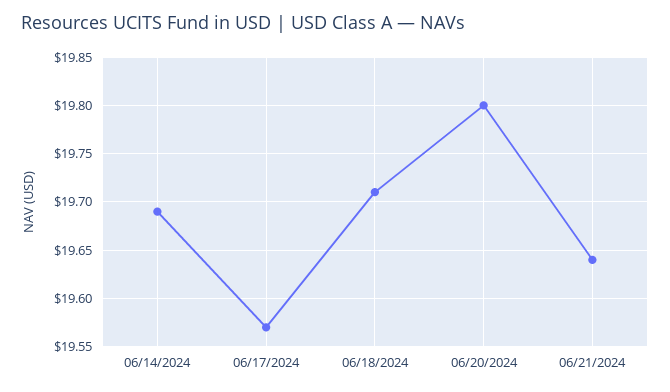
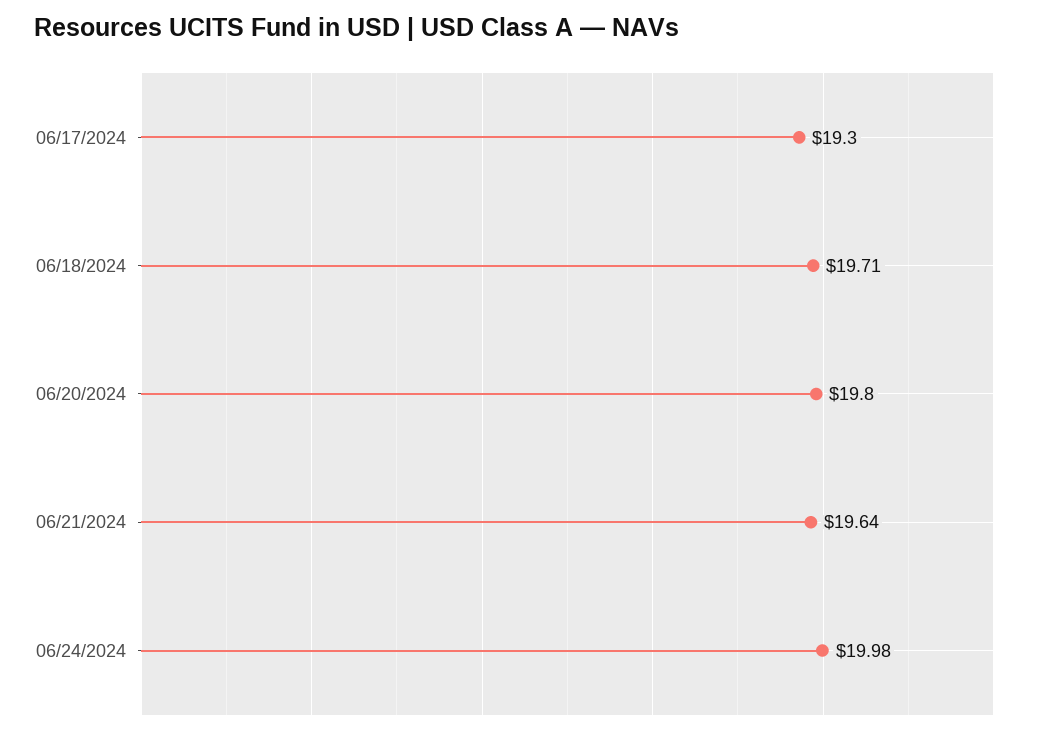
06/14/2024: 19.69 -> none
06/17/2024: 19.57 -> 19.3
06/24/2024: none -> 19.98

